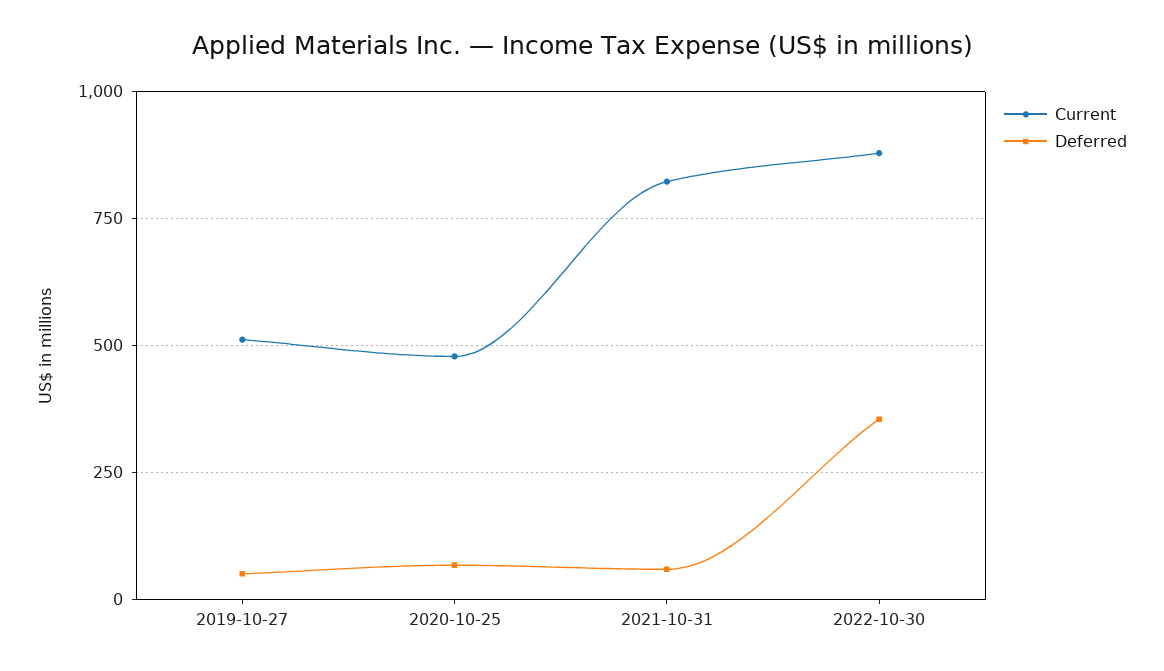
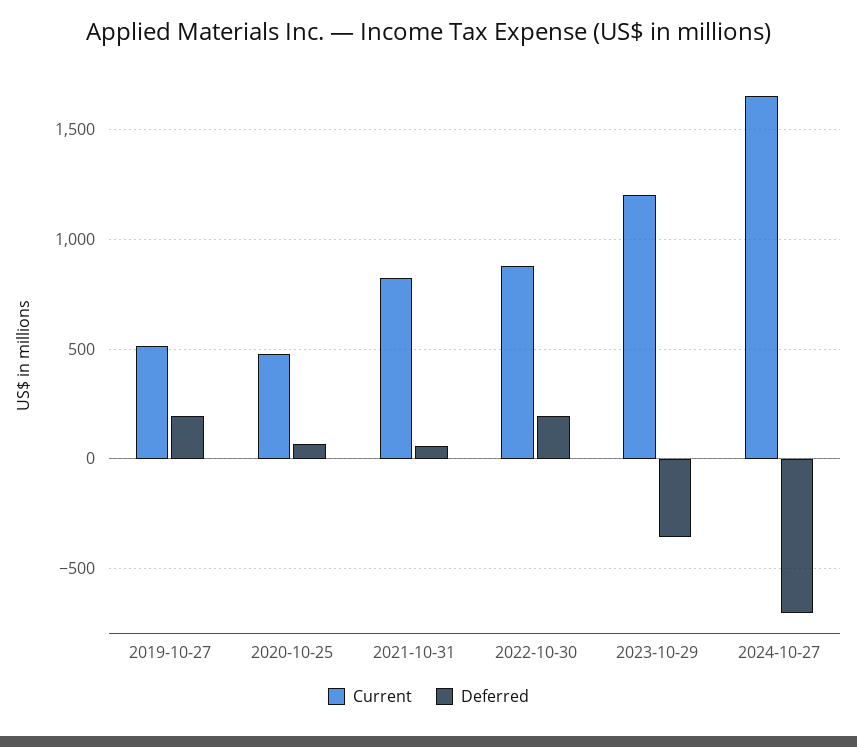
Deferred, 2019-10-27: 50 -> 200
Deferred, 2022-10-30: 350 -> 200
Current, 2023-10-29: none -> 1200
Deferred, 2023-10-29: none -> -350
Current, 2024-10-27: none -> 1650
Deferred, 2024-10-27: none -> -700

